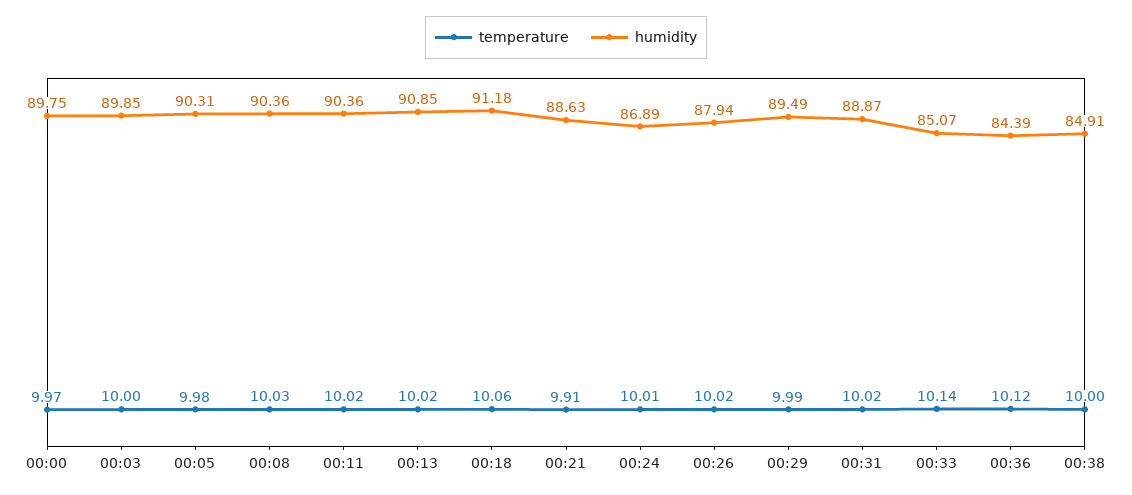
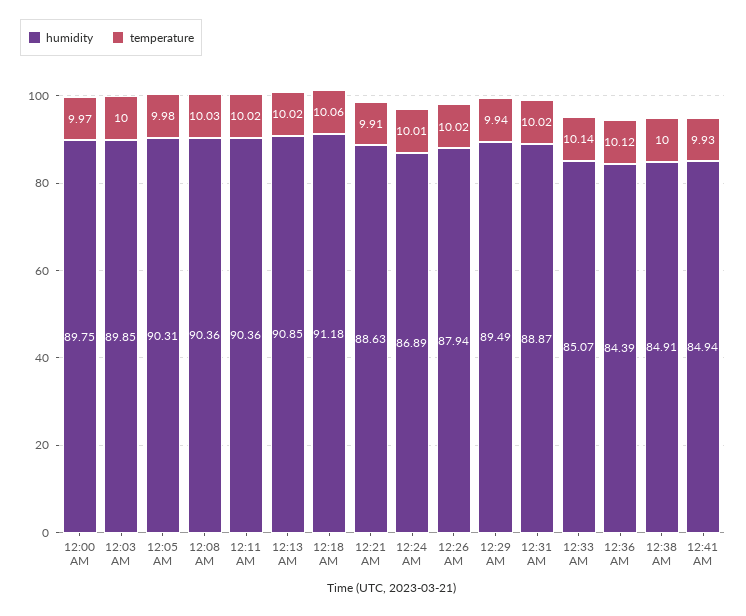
temperature, 00:29: 9.99 -> 9.94
humidity, 12:41 AM: none -> 84.94
temperature, 12:41 AM: none -> 9.93

